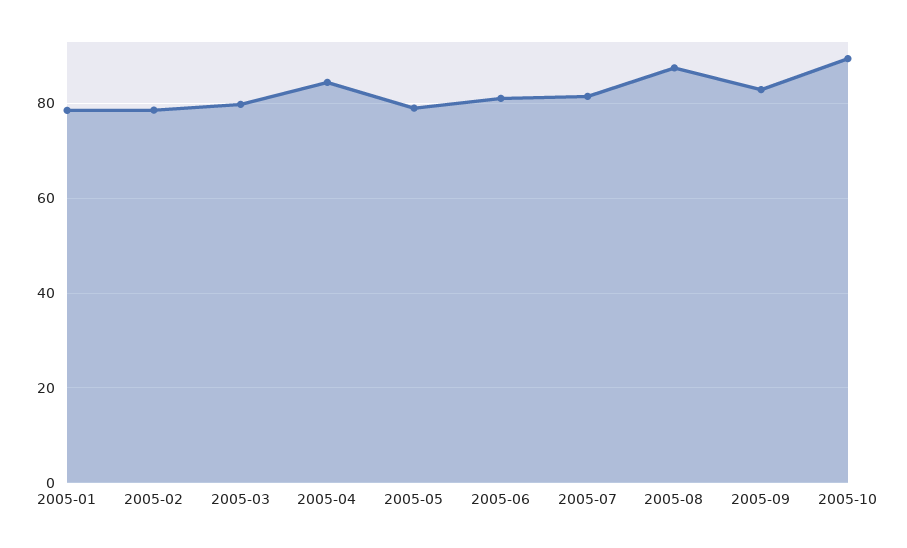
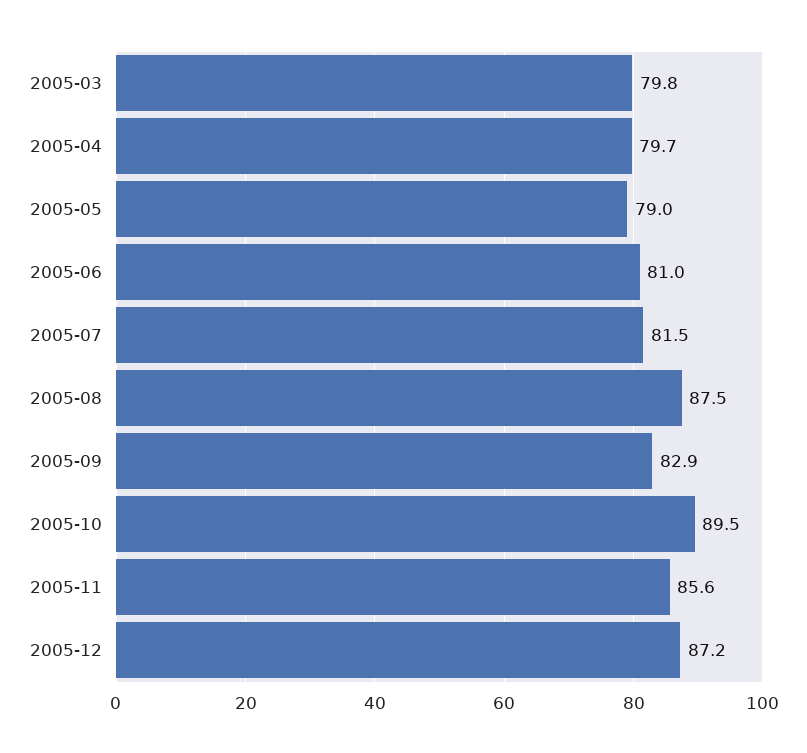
2005-01: 78 -> none
2005-02: 78 -> none
2005-04: 84 -> 79.7
2005-11: none -> 85.6
2005-12: none -> 87.2

